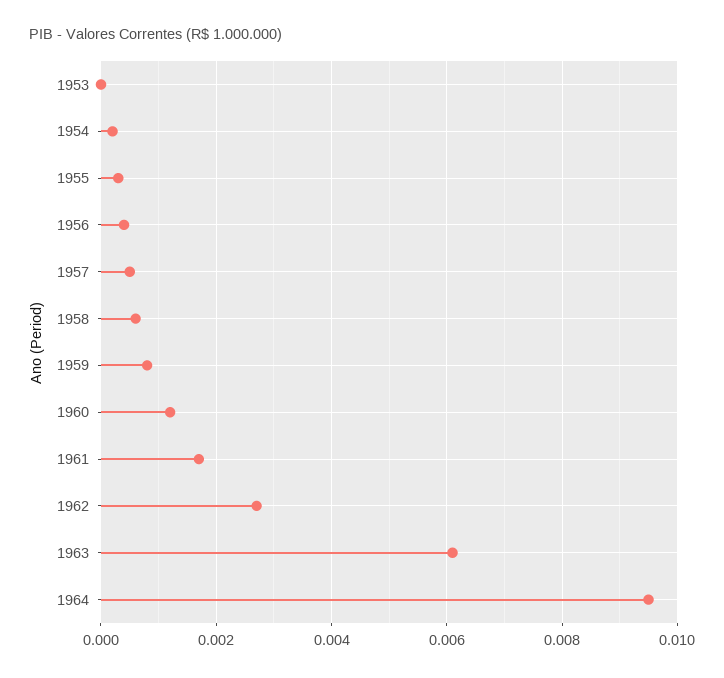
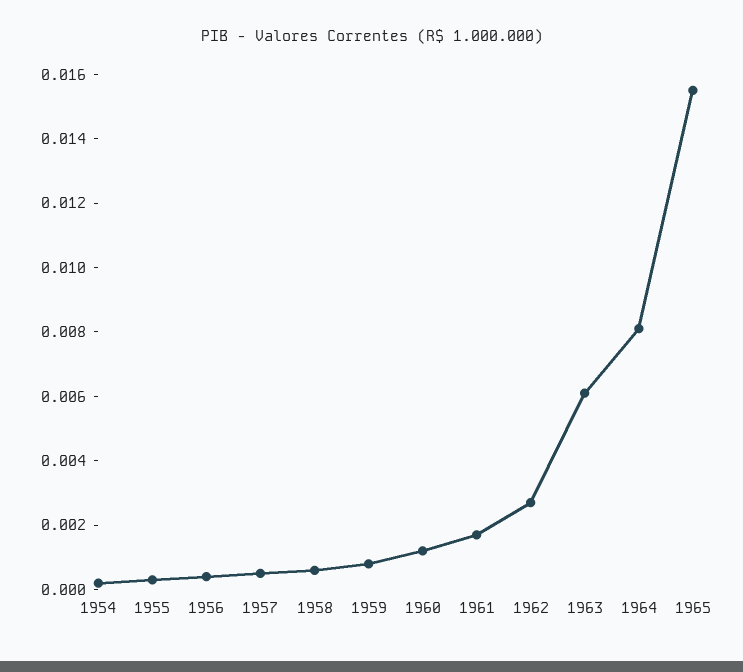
1953: 0 -> none
1964: 0.0095 -> 0.008
1965: none -> 0.0155

